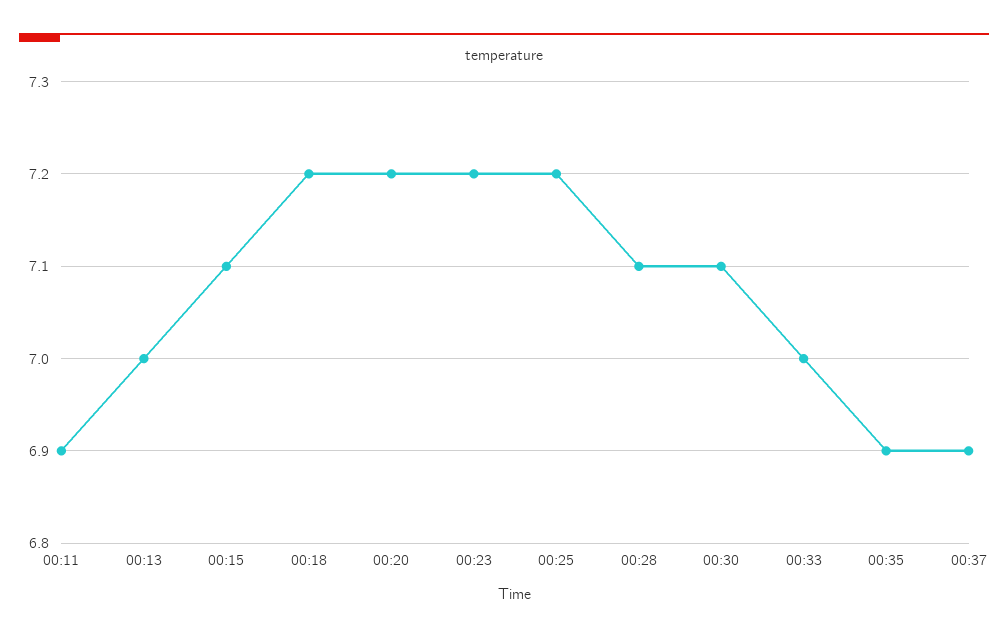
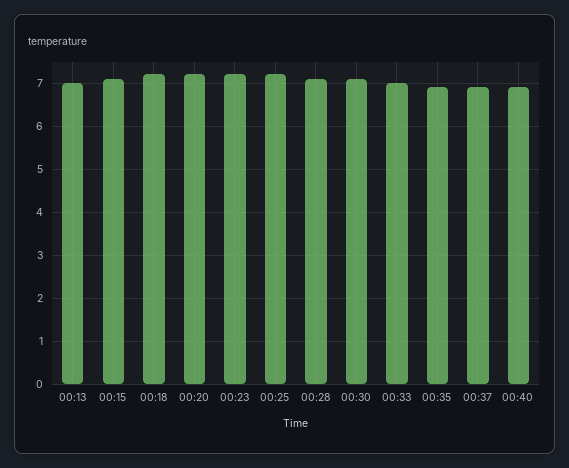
00:11: 6.9 -> none
00:40: none -> 7

